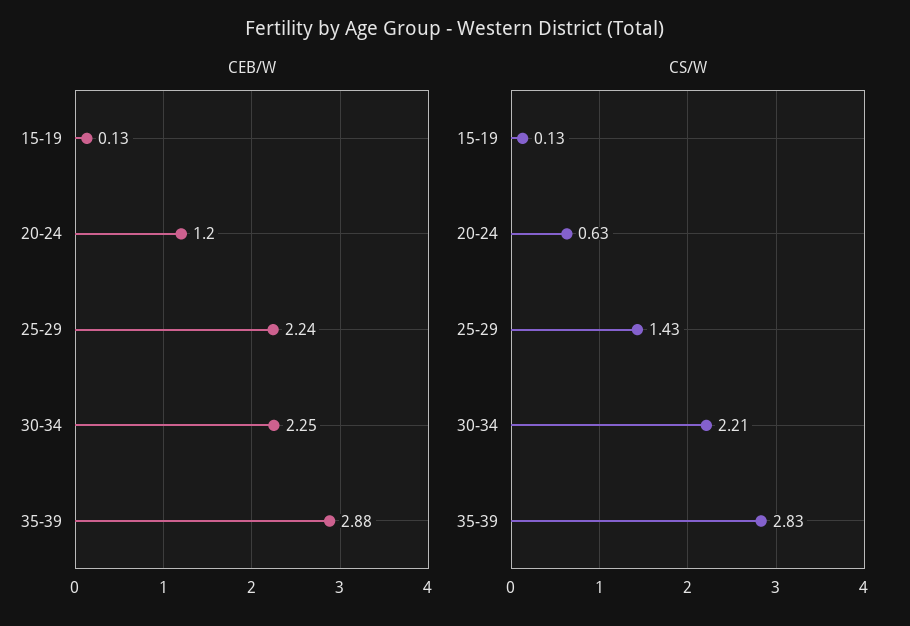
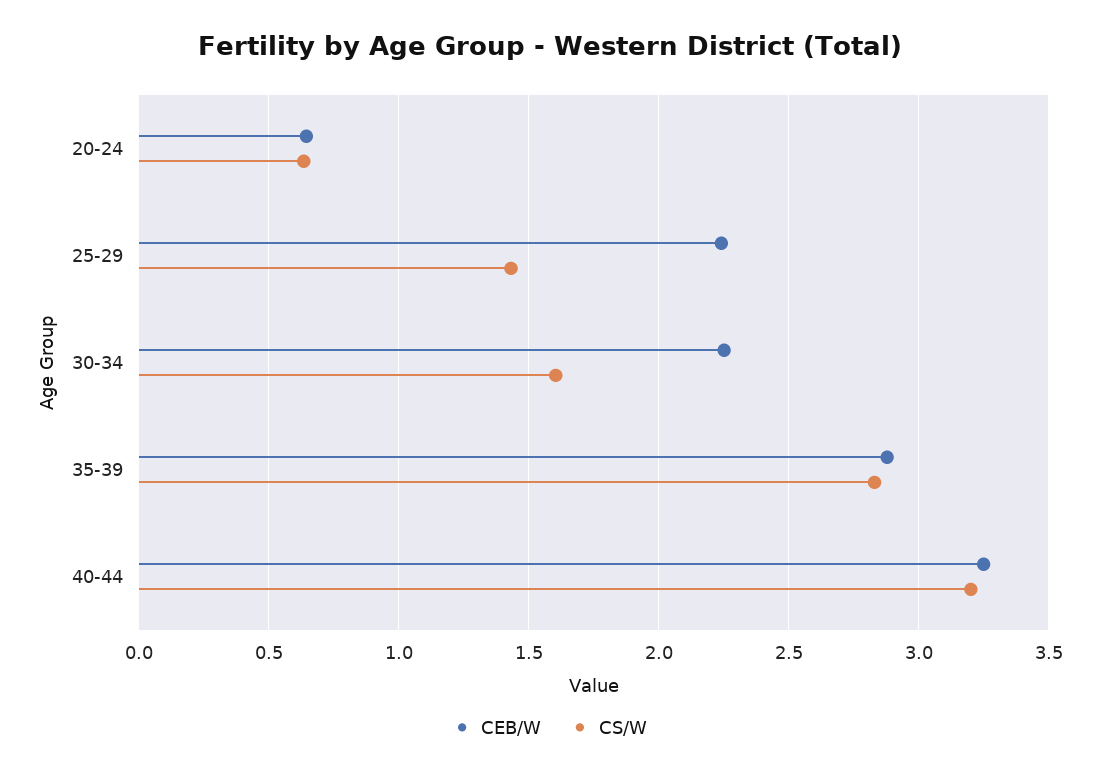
CEB/W, 15-19: 0.13 -> none
CEB/W, 20-24: 1.2 -> 0.65
CS/W, 15-19: 0.13 -> none
CS/W, 30-34: 2.21 -> 1.6
CEB/W, 40-44: none -> 3.25
CS/W, 40-44: none -> 3.2

